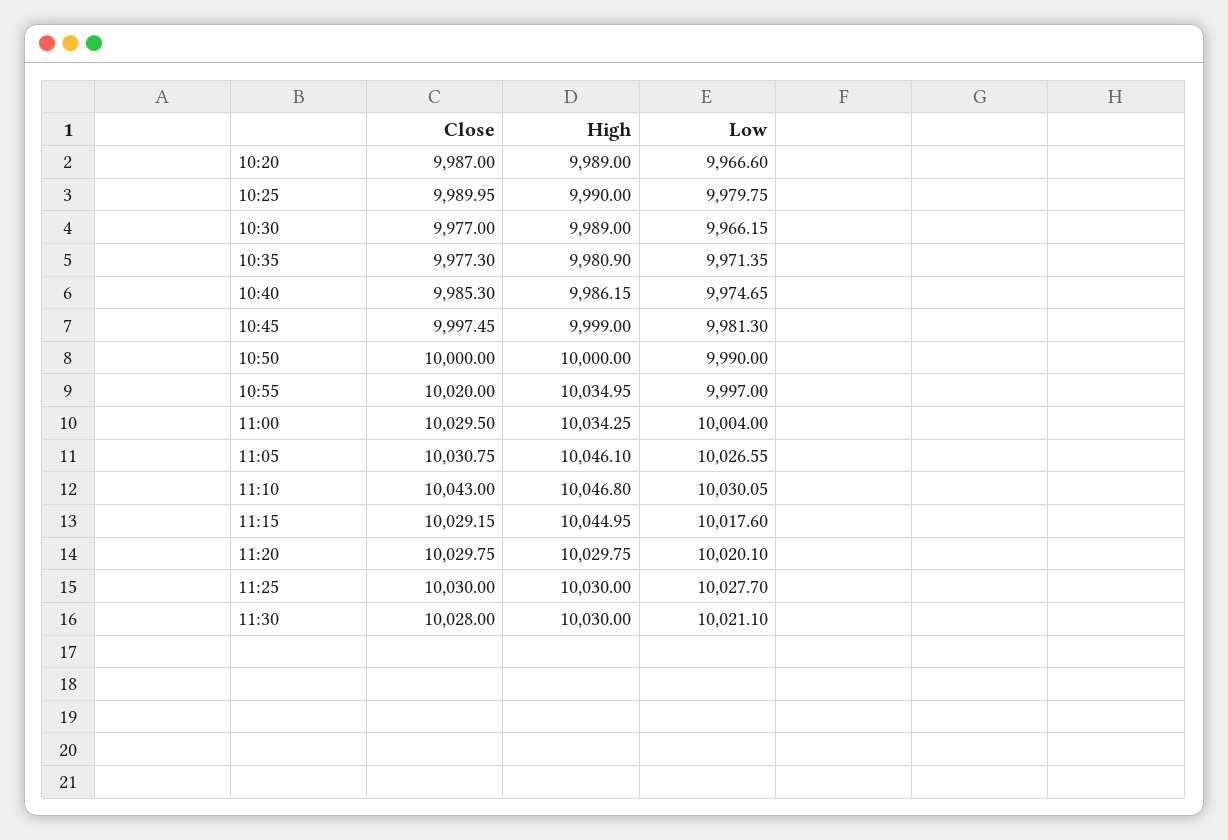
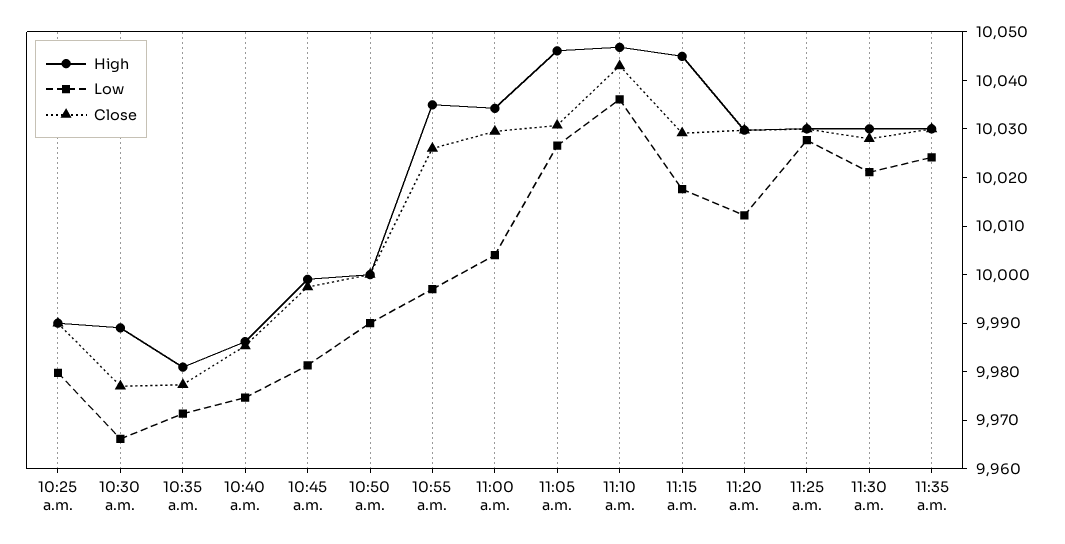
Close, 10:20: 9987 -> none
High, 10:20: 9989 -> none
Low, 10:20: 9966.6 -> none
Close, 10:55: 10020 -> 10026
Low, 11:10: 10030.05 -> 10036
Low, 11:20: 10020.1 -> 10012
High, 11:35 a.m.: none -> 10030
Low, 11:35 a.m.: none -> 10024
Close, 11:35 a.m.: none -> 10030

